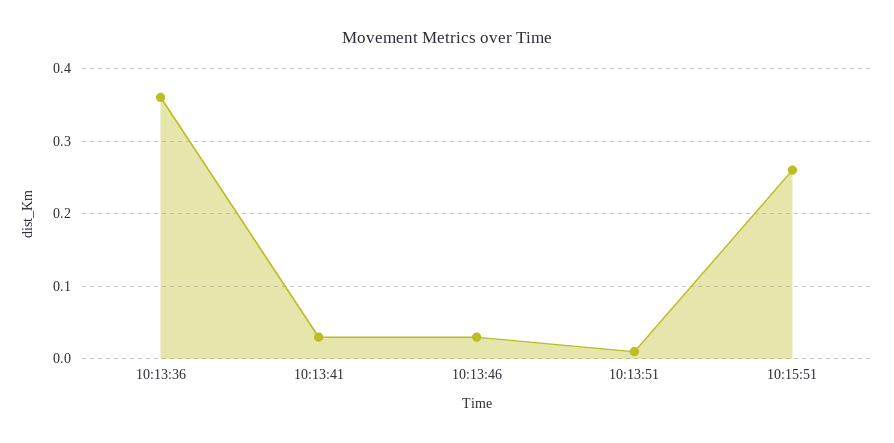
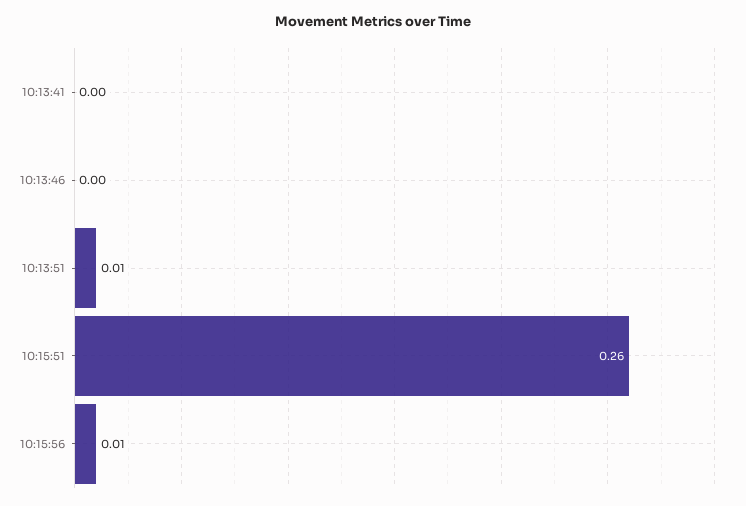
10:13:36: 0.36 -> none
10:13:41: 0.03 -> 0
10:13:46: 0.03 -> 0
10:15:56: none -> 0.01

